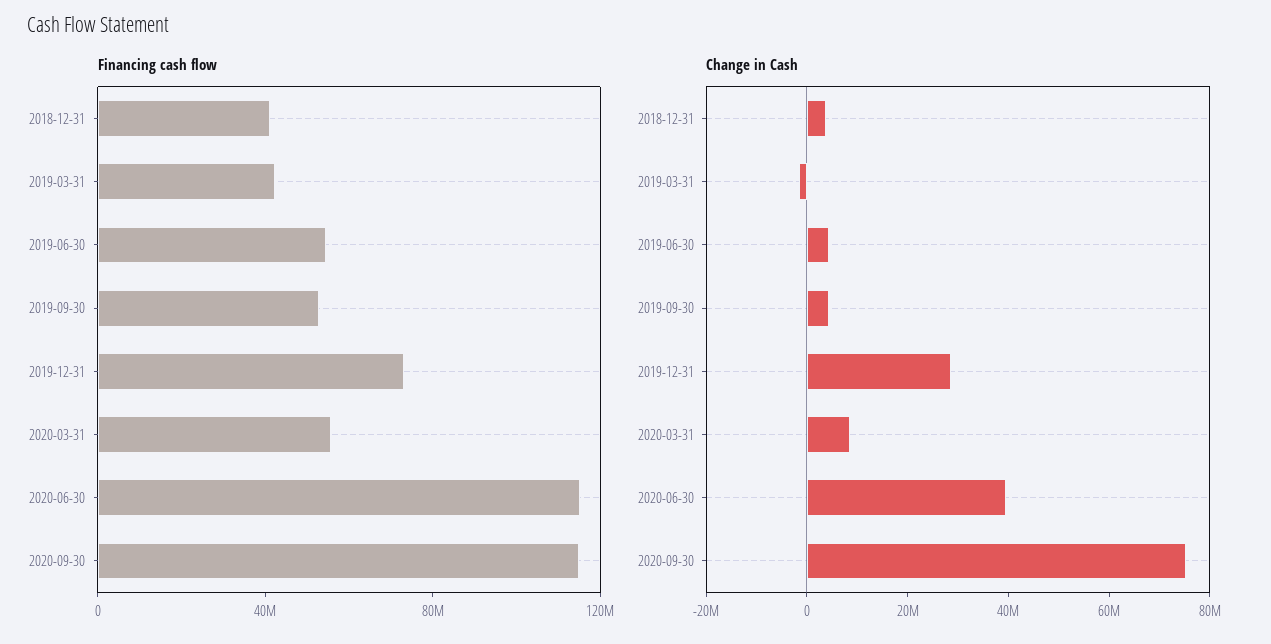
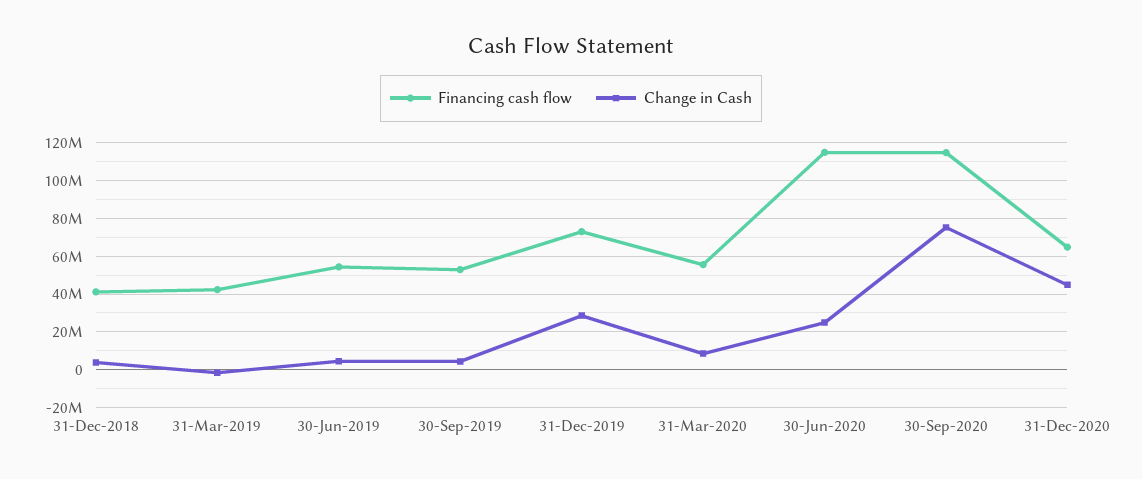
Change in Cash, 2020-06-30: 40000000 -> 25000000
Financing cash flow, 31-Dec-2020: none -> 65000000
Change in Cash, 31-Dec-2020: none -> 45000000

